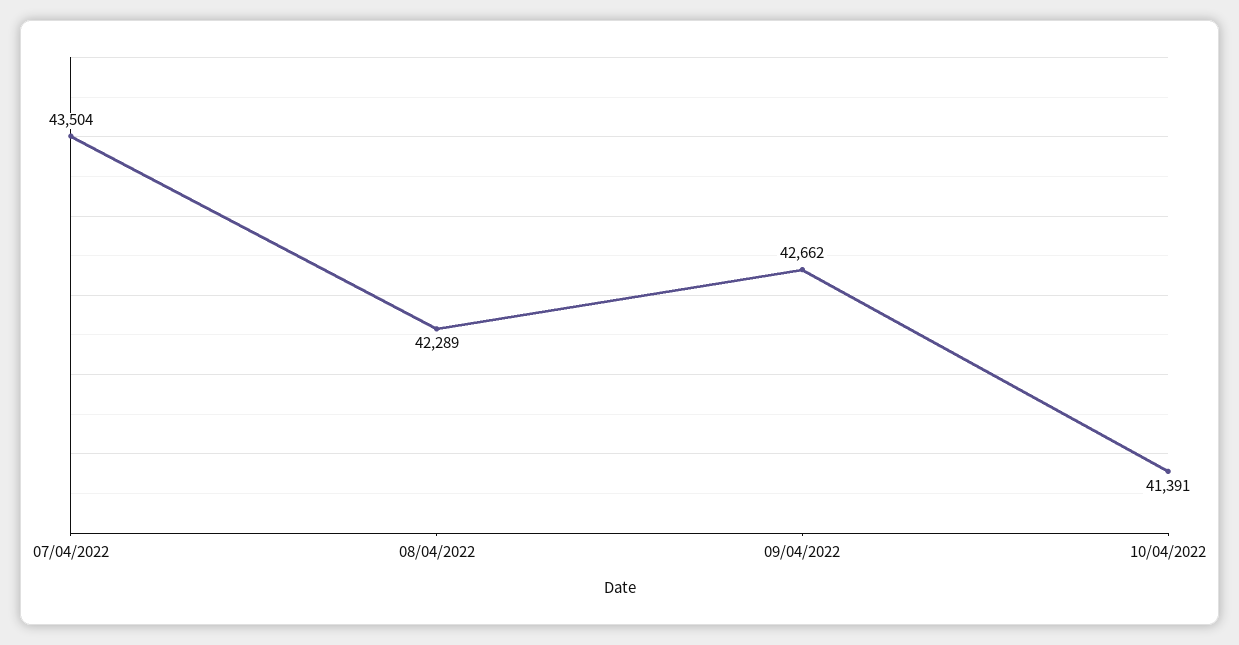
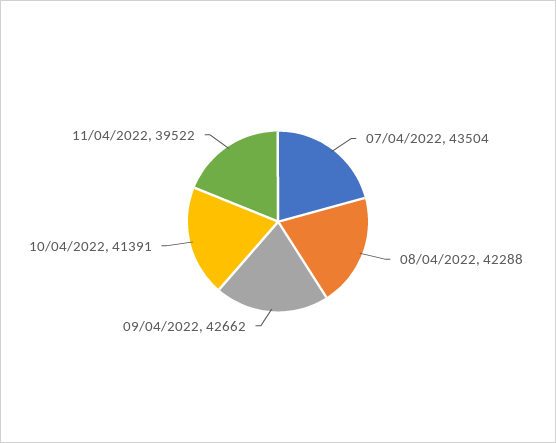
08/04/2022: 42289 -> 42288
11/04/2022: none -> 39522

